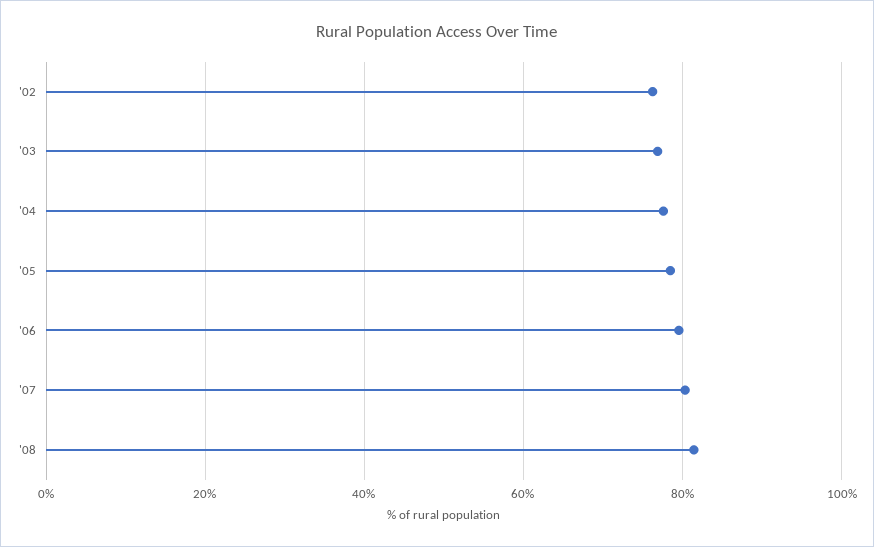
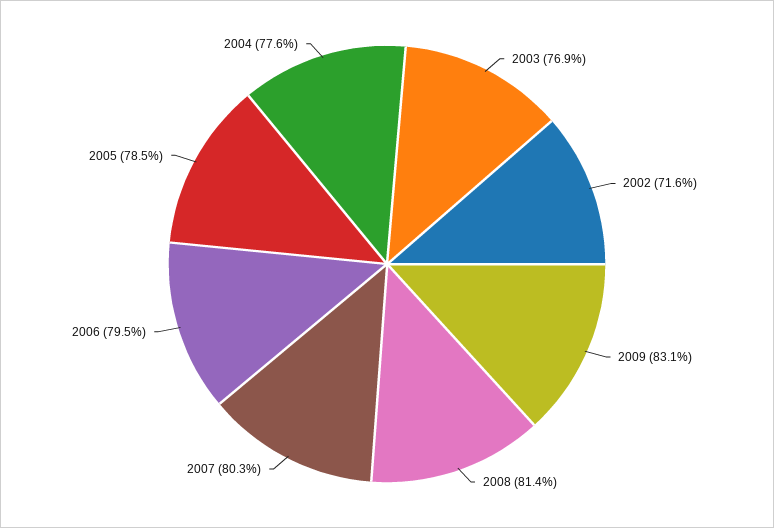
'02: 76 -> 71.6
2009: none -> 83.1

